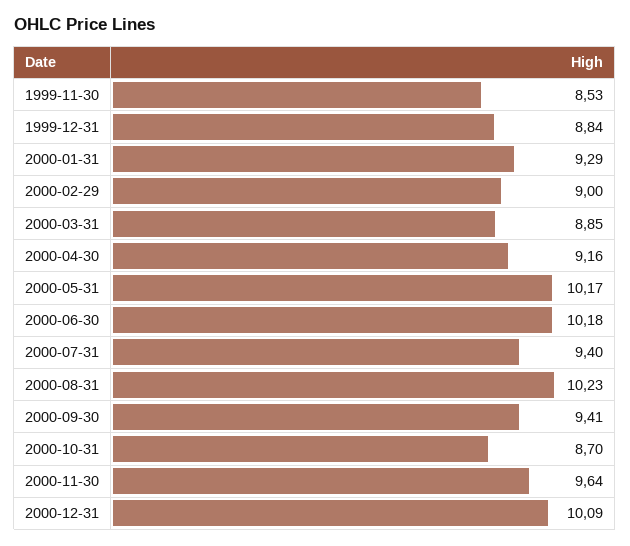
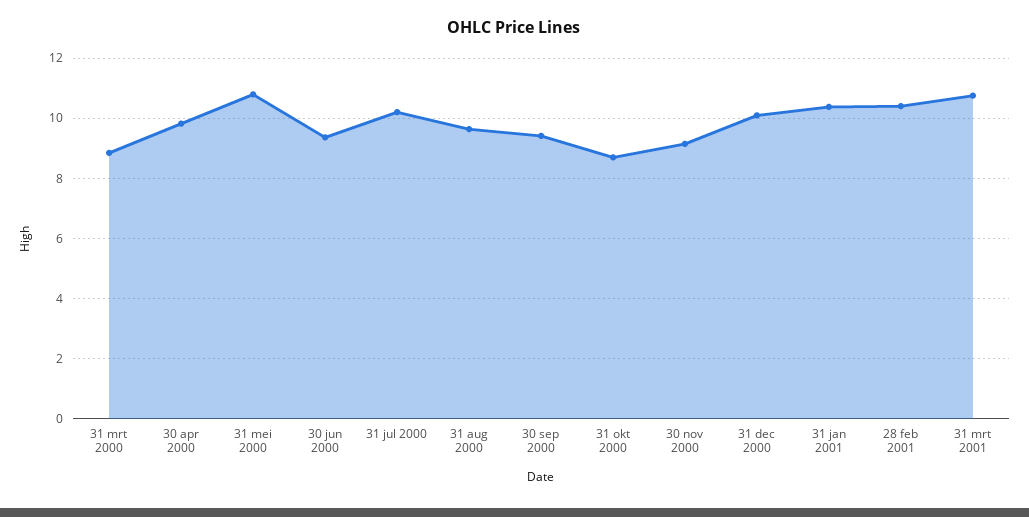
1999-11-30: 8.53 -> none
1999-12-31: 8.84 -> none
2000-01-31: 9.29 -> none
2000-02-29: 9 -> none
2000-04-30: 9.16 -> 9.8
2000-05-31: 10.17 -> 10.8
2000-06-30: 10.18 -> 9.4
2000-07-31: 9.4 -> 10.2
2000-08-31: 10.23 -> 9.6
2000-11-30: 9.64 -> 9.2
31 jan 2001: none -> 10.4
28 feb 2001: none -> 10.4
31 mrt 2001: none -> 10.8

